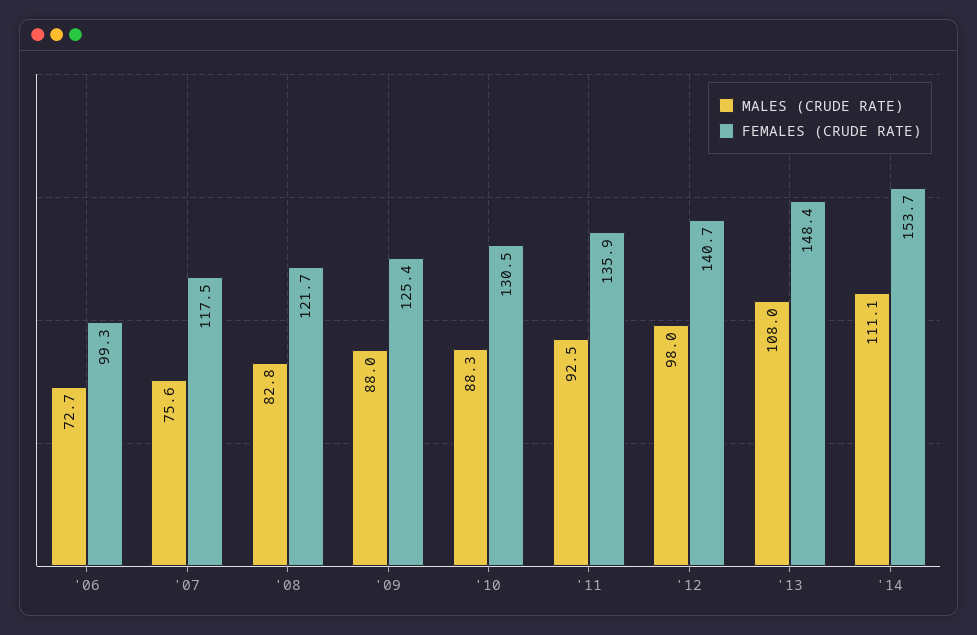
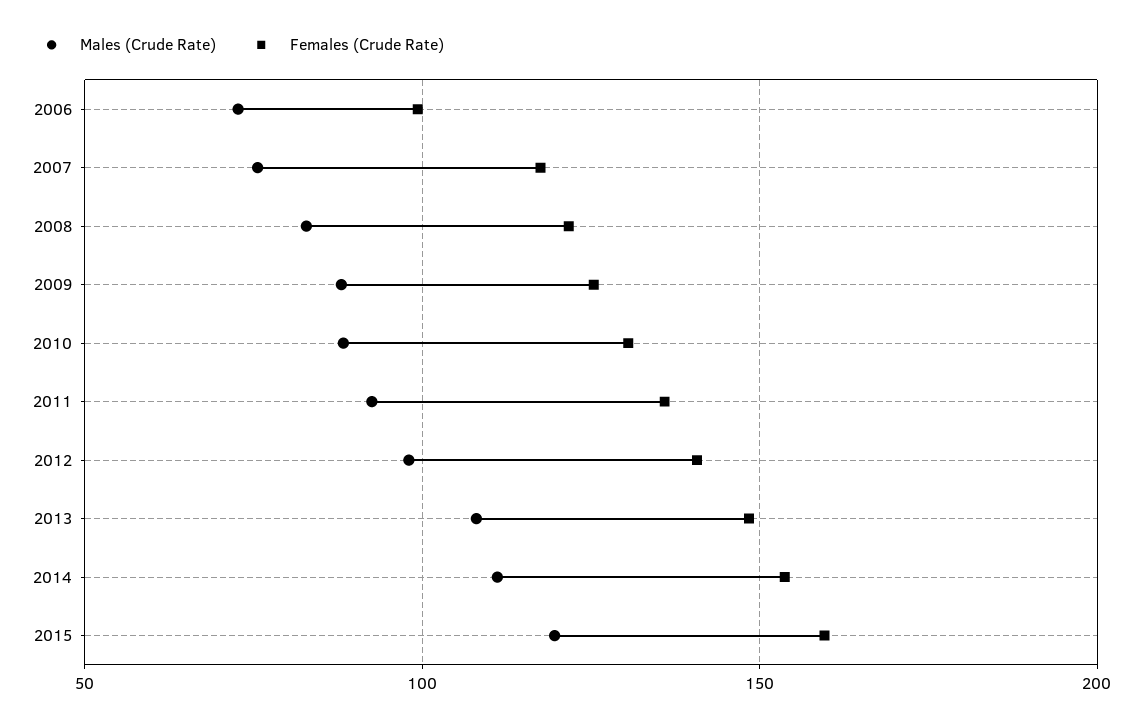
MALES (CRUDE RATE), 2015: none -> 120
FEMALES (CRUDE RATE), 2015: none -> 160

